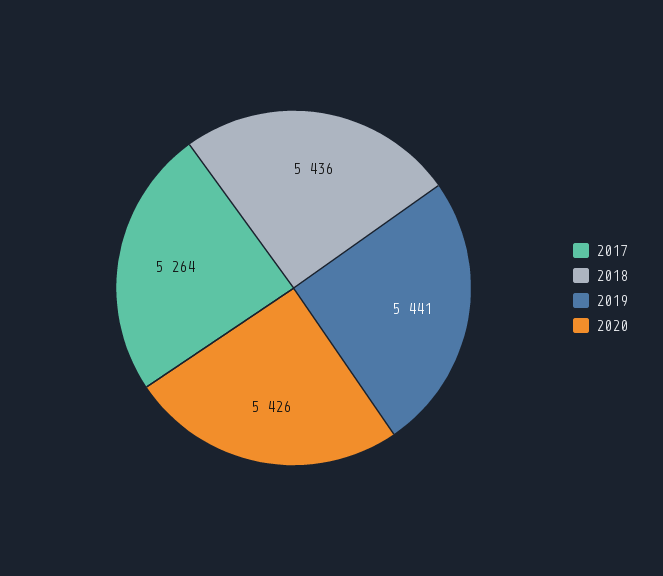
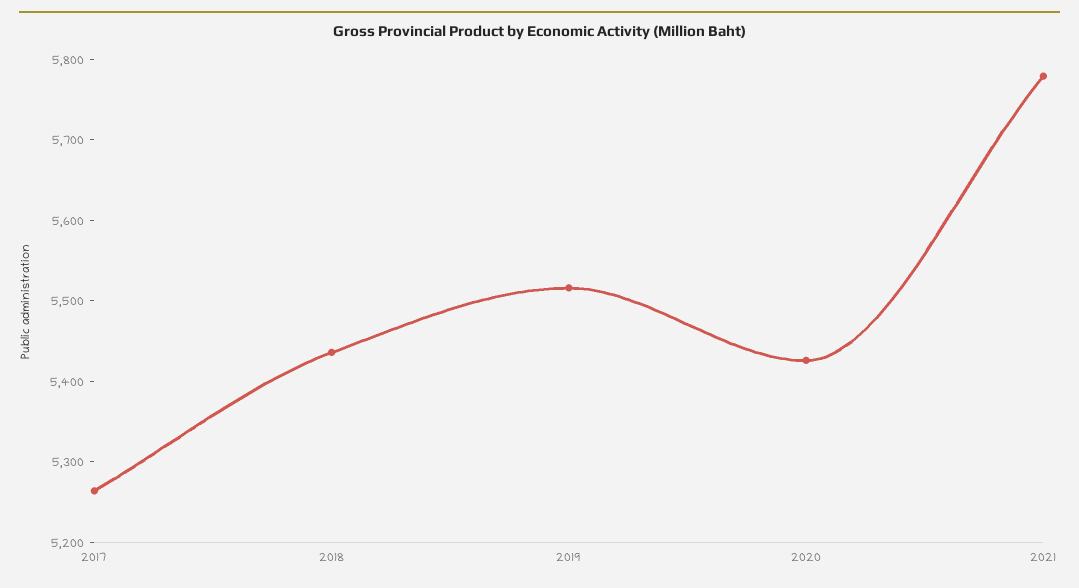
2019: 5441 -> 5520
2021: none -> 5780

